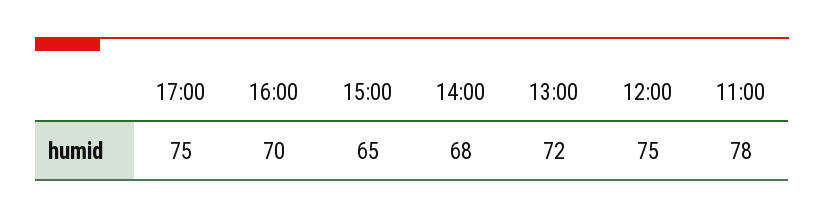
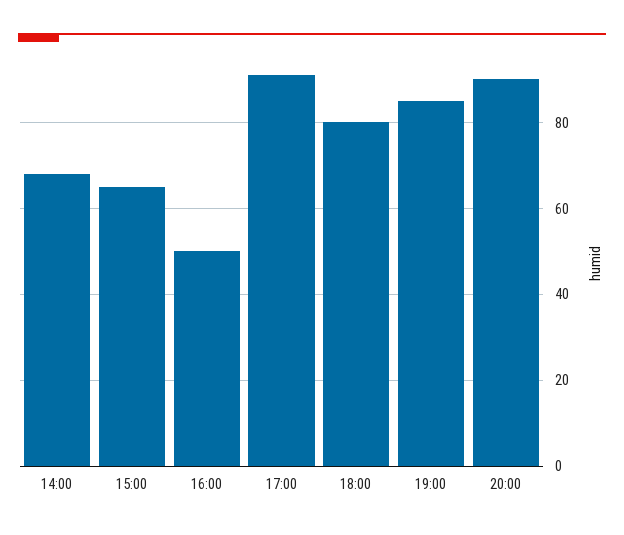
17:00: 75 -> 90
16:00: 70 -> 50
13:00: 72 -> none
12:00: 75 -> none
11:00: 78 -> none
18:00: none -> 80
19:00: none -> 85
20:00: none -> 90

